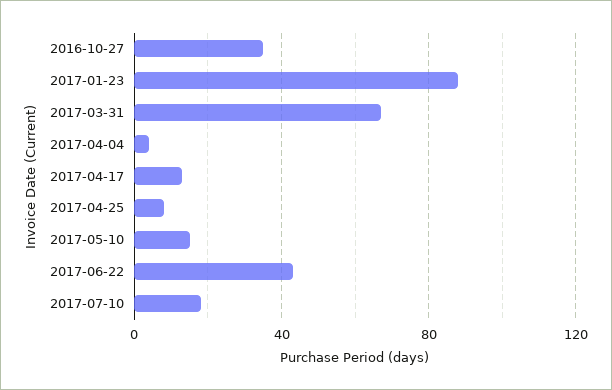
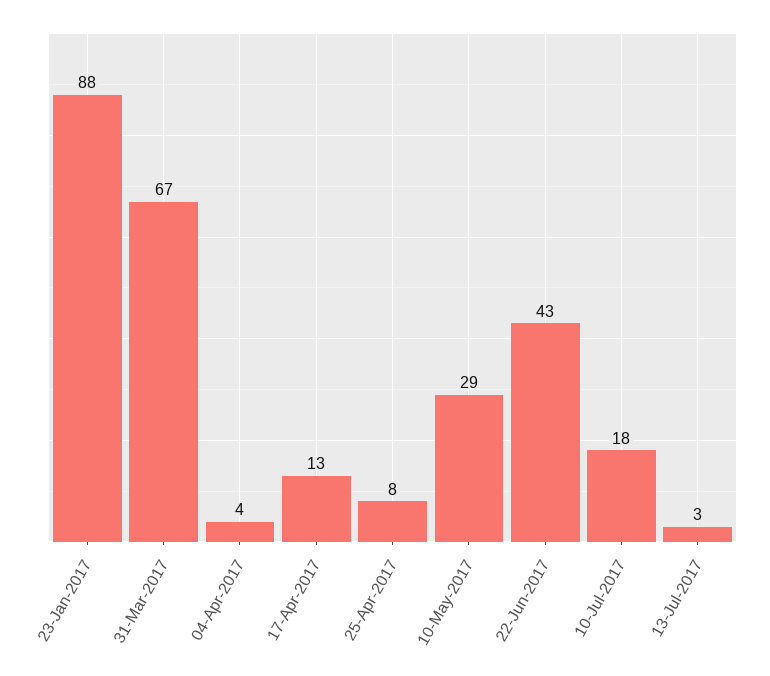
2016-10-27: 35 -> none
2017-05-10: 15 -> 29
13-Jul-2017: none -> 3

